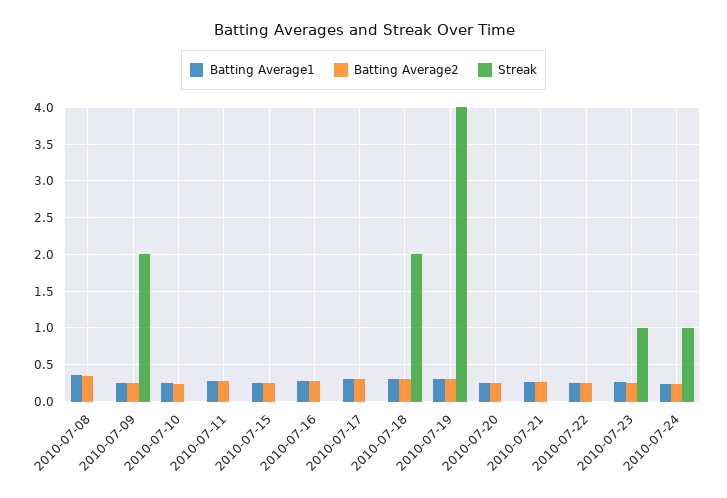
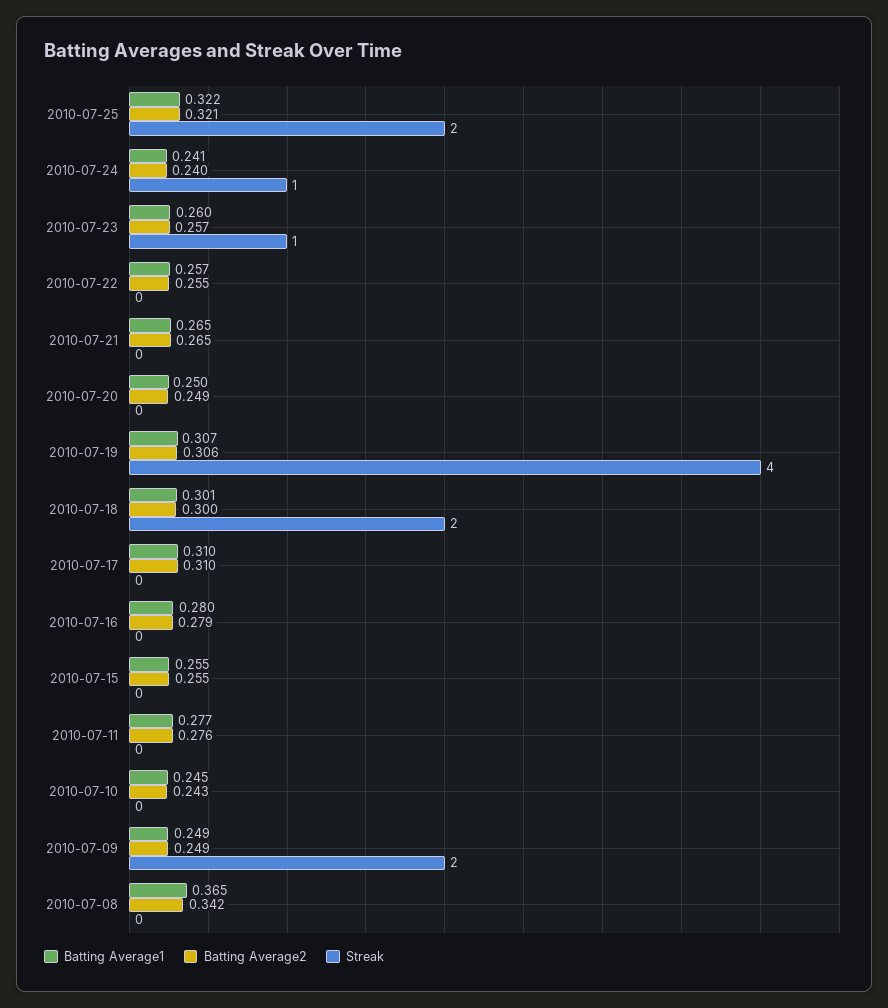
Batting Average1, 2010-07-25: none -> 0.322
Batting Average2, 2010-07-25: none -> 0.321
Streak, 2010-07-25: none -> 2

